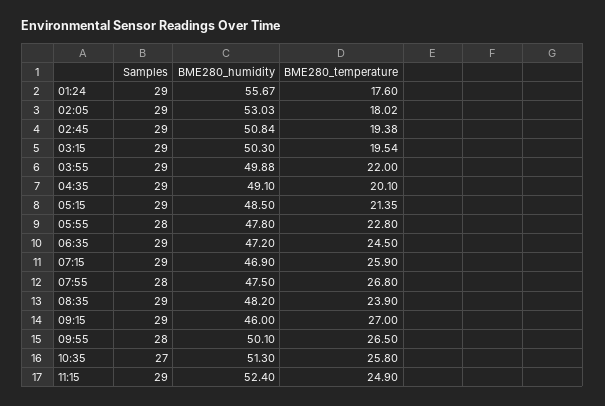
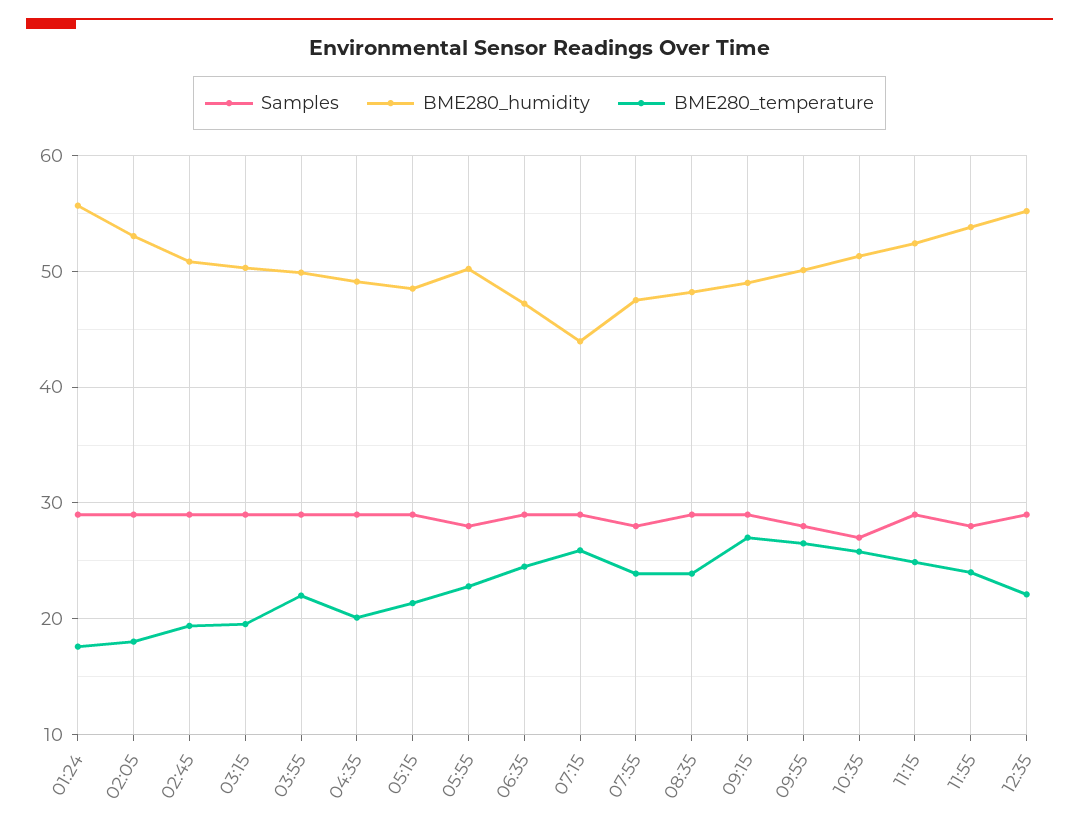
BME280_humidity, 05:55: 47.8 -> 50
BME280_humidity, 07:15: 46.9 -> 44
BME280_temperature, 07:55: 26.8 -> 24
BME280_humidity, 09:15: 46 -> 49
Samples, 11:55: none -> 28
BME280_humidity, 11:55: none -> 54
BME280_temperature, 11:55: none -> 24
Samples, 12:35: none -> 29
BME280_humidity, 12:35: none -> 55
BME280_temperature, 12:35: none -> 22

